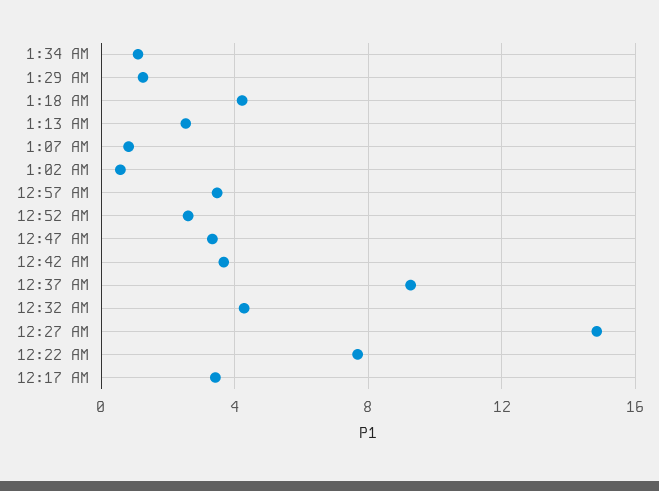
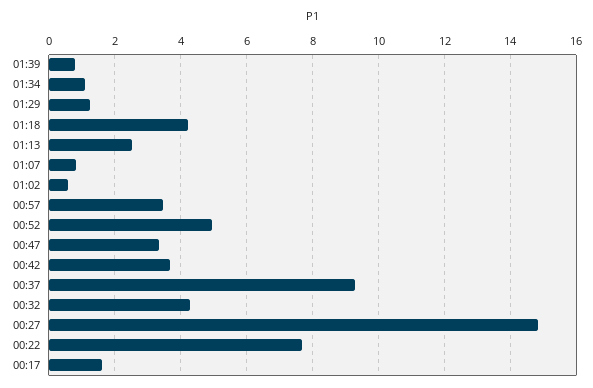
12:52 AM: 2.5 -> 5
12:17 AM: 3.5 -> 1.6
01:39: none -> 0.8

